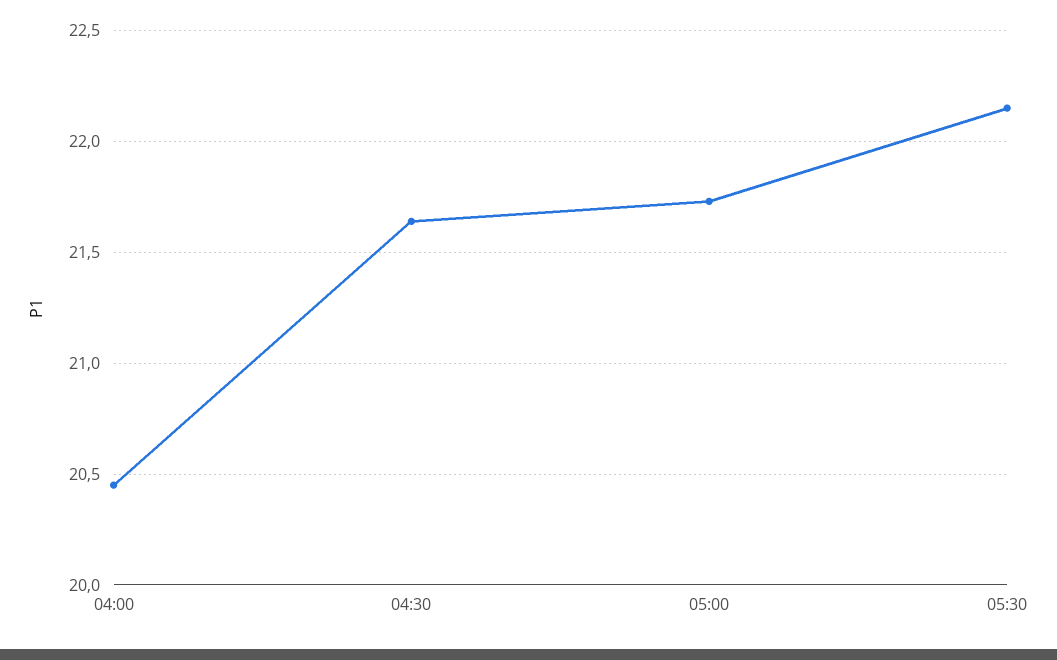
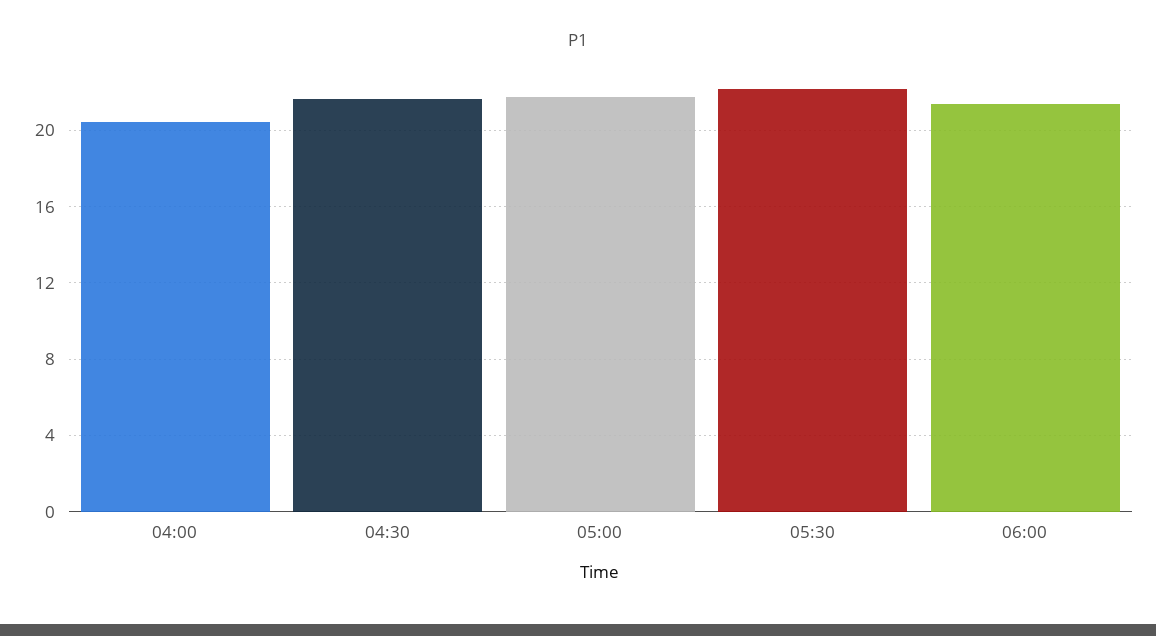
06:00: none -> 21.5

